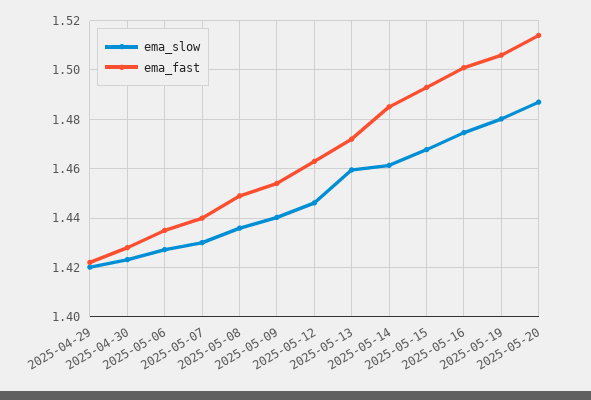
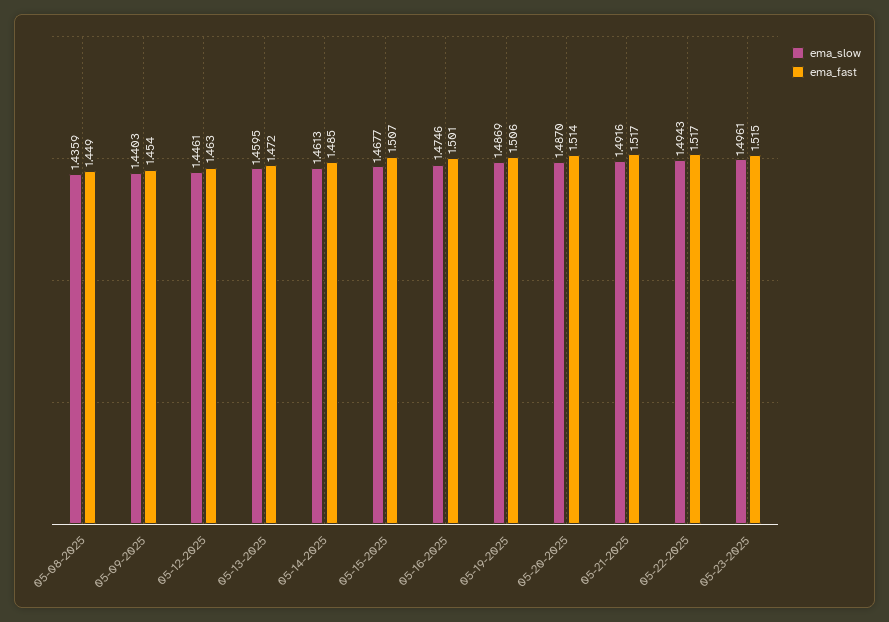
ema_slow, 2025-04-29: 1.42 -> none
ema_fast, 2025-04-29: 1.4225 -> none
ema_slow, 2025-04-30: 1.4225 -> none
ema_fast, 2025-04-30: 1.4275 -> none
ema_slow, 2025-05-06: 1.4275 -> none
ema_fast, 2025-05-06: 1.435 -> none
ema_slow, 2025-05-07: 1.43 -> none
ema_fast, 2025-05-07: 1.44 -> none
ema_fast, 2025-05-15: 1.4925 -> 1.507
ema_slow, 2025-05-19: 1.48 -> 1.4869
ema_slow, 05-21-2025: none -> 1.4916
ema_fast, 05-21-2025: none -> 1.517
ema_slow, 05-22-2025: none -> 1.4943
ema_fast, 05-22-2025: none -> 1.517
ema_slow, 05-23-2025: none -> 1.4961
ema_fast, 05-23-2025: none -> 1.515

